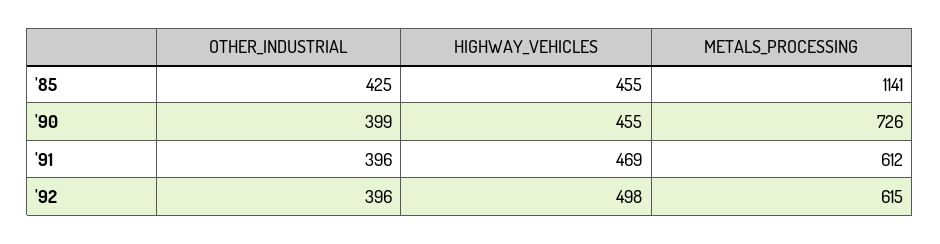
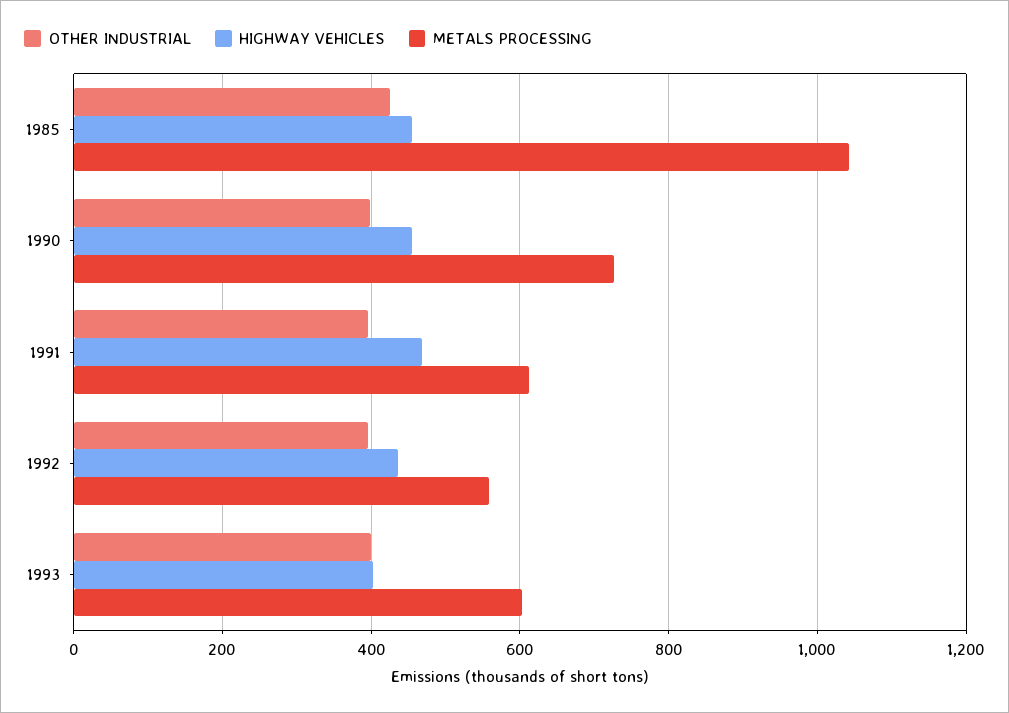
METALS_PROCESSING, '85: 1141 -> 1040
HIGHWAY_VEHICLES, '92: 498 -> 440
METALS_PROCESSING, '92: 615 -> 560
OTHER_INDUSTRIAL, 1993: none -> 400
HIGHWAY_VEHICLES, 1993: none -> 400
METALS_PROCESSING, 1993: none -> 600

